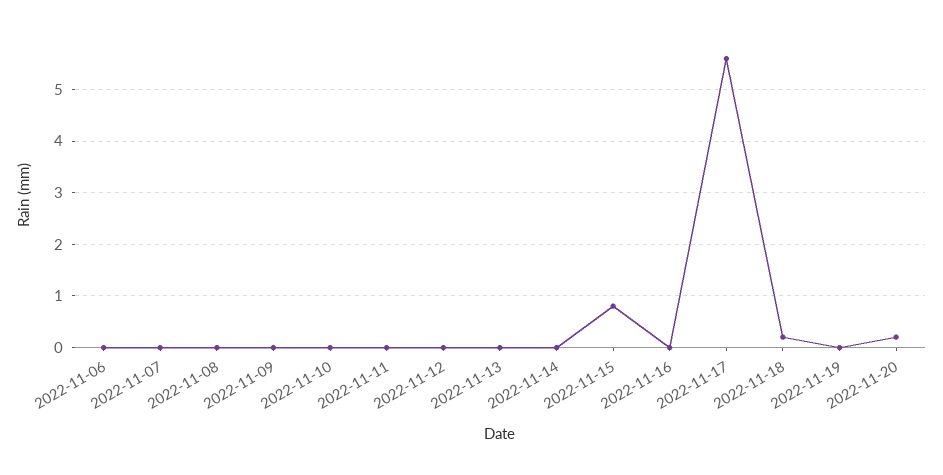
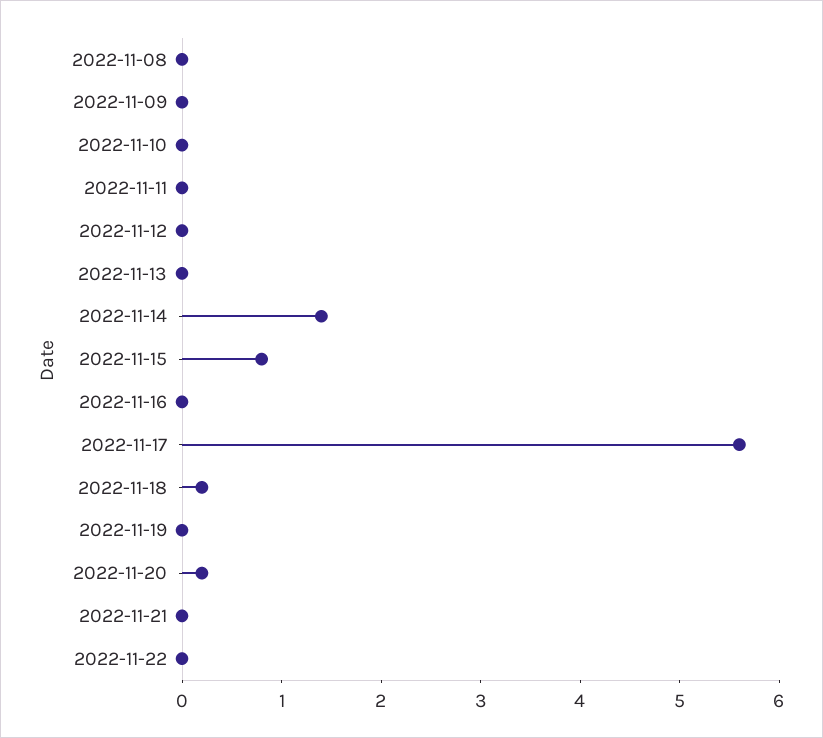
2022-11-06: 0 -> none
2022-11-07: 0 -> none
2022-11-14: 0 -> 1.4
2022-11-21: none -> 0
2022-11-22: none -> 0

